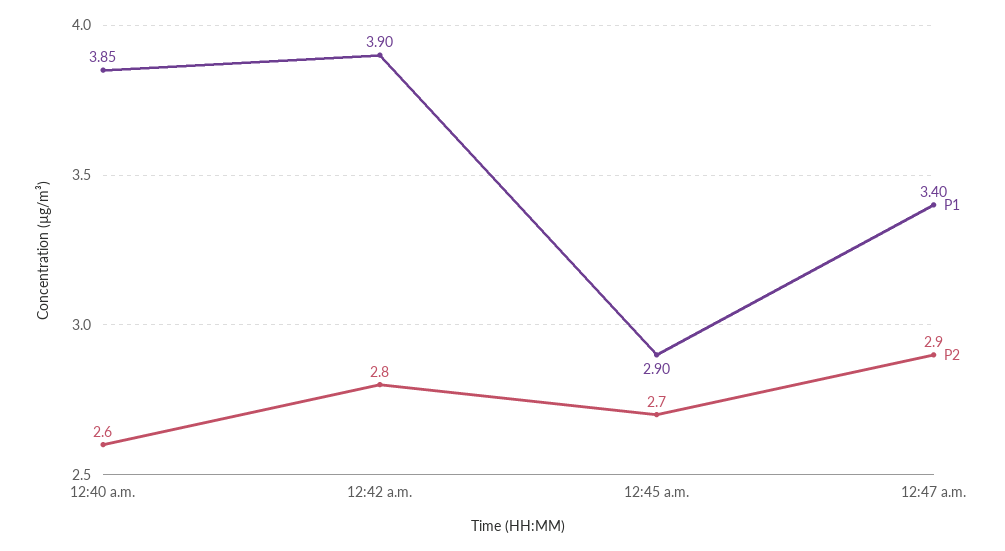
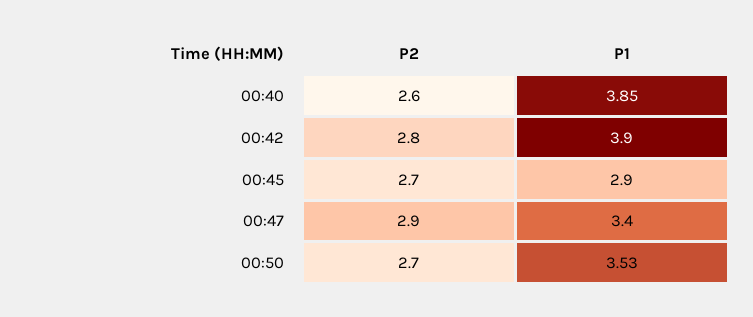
P2, 00:50: none -> 2.7
P1, 00:50: none -> 3.53

